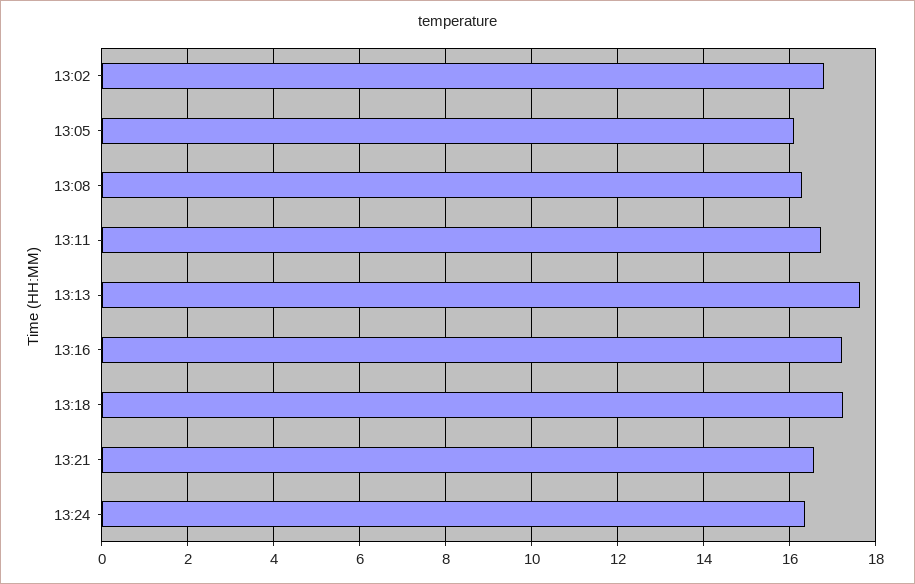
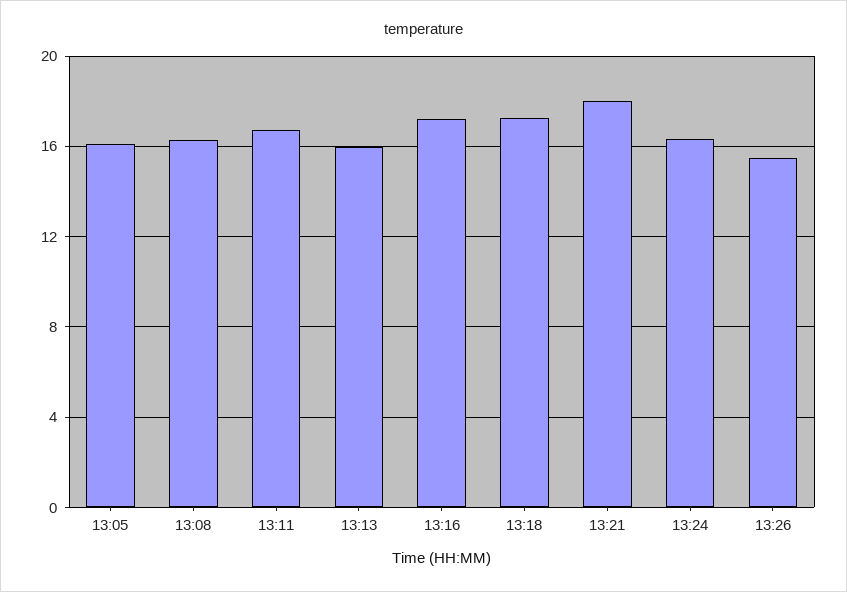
13:02: 16.8 -> none
13:13: 17.6 -> 16
13:21: 16.6 -> 18
13:26: none -> 15.5

